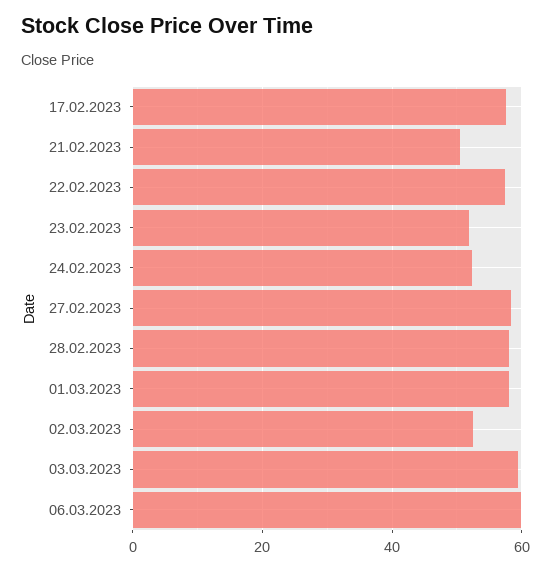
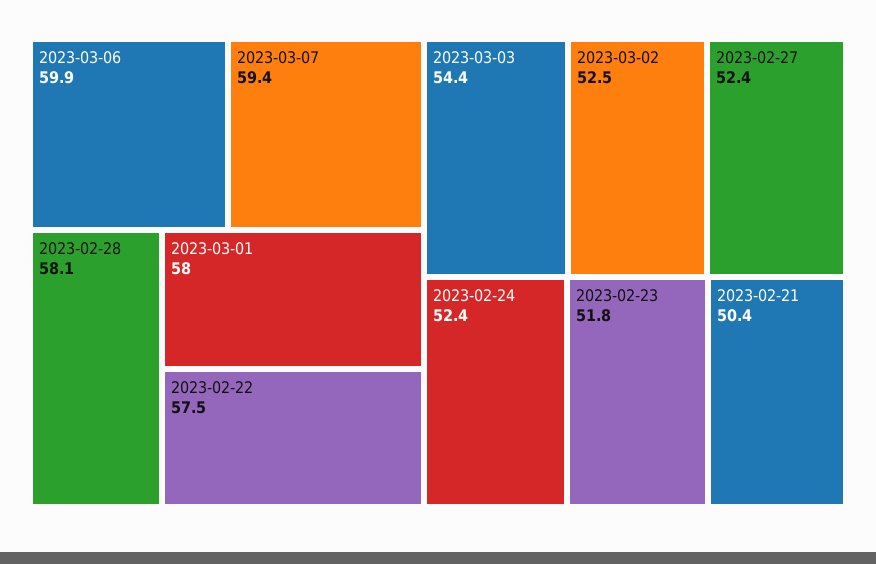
17.02.2023: 58 -> none
27.02.2023: 58 -> 52.4
03.03.2023: 60 -> 54.4
2023-03-07: none -> 59.4

